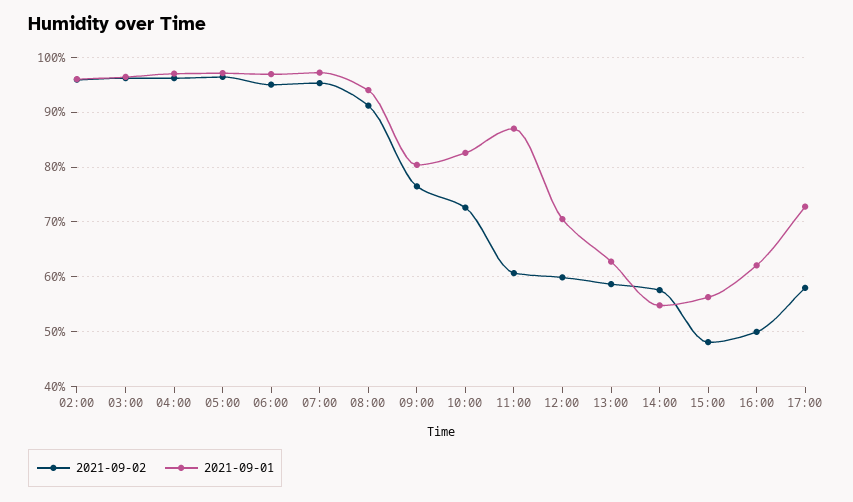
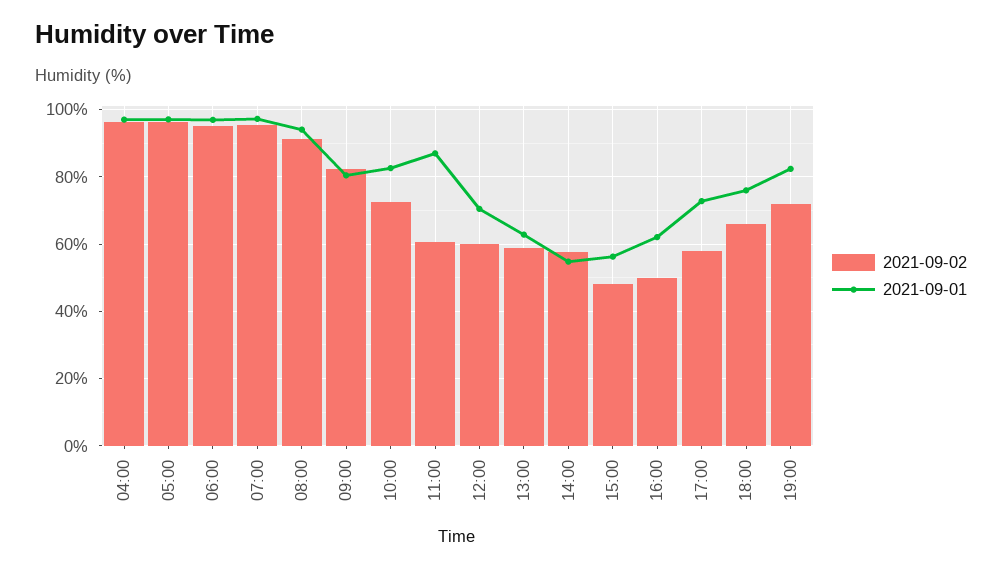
2021-09-02, 02:00: 96 -> none
2021-09-01, 02:00: 96 -> none
2021-09-02, 03:00: 96 -> none
2021-09-01, 03:00: 96 -> none
2021-09-02, 09:00: 76 -> 82
2021-09-02, 18:00: none -> 66
2021-09-01, 18:00: none -> 76
2021-09-02, 19:00: none -> 72
2021-09-01, 19:00: none -> 82

